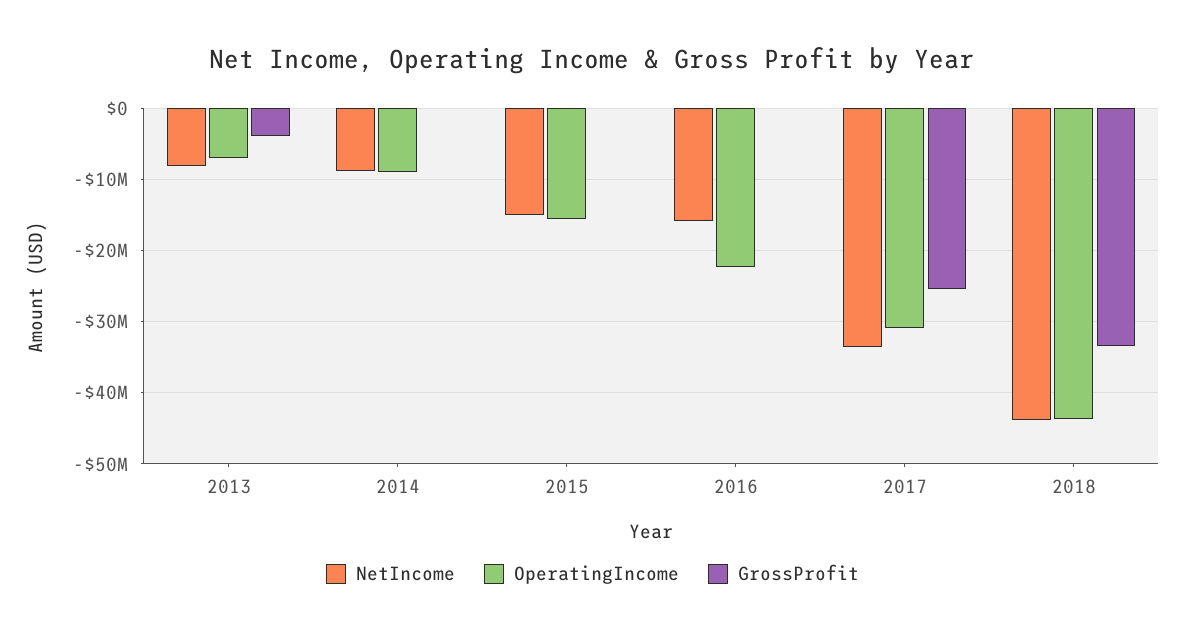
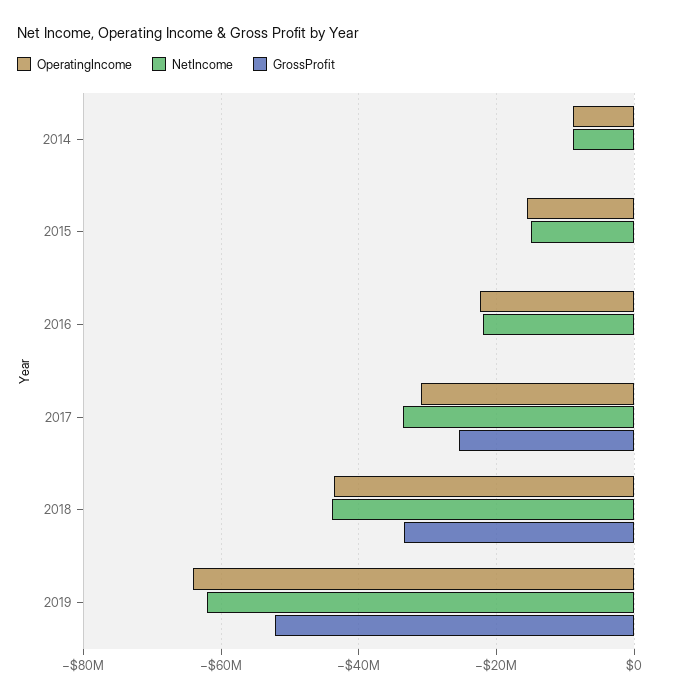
NetIncome, 2013: -8000000 -> none
OperatingIncome, 2013: -7000000 -> none
GrossProfit, 2013: -4000000 -> none
NetIncome, 2016: -16000000 -> -22000000
OperatingIncome, 2019: none -> -64000000
NetIncome, 2019: none -> -62000000
GrossProfit, 2019: none -> -52000000

